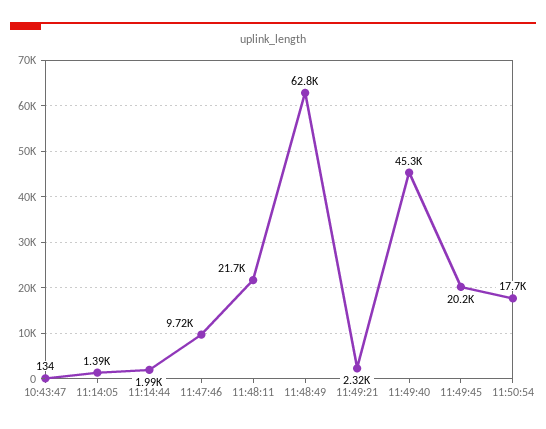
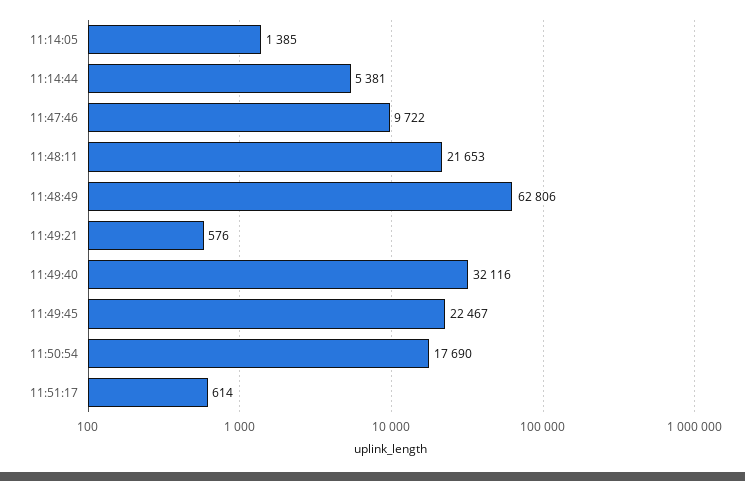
10:43:47: 134 -> none
11:14:44: 1990 -> 5381
11:49:21: 2320 -> 576
11:49:40: 45300 -> 32116
11:49:45: 20200 -> 22467
11:51:17: none -> 614

